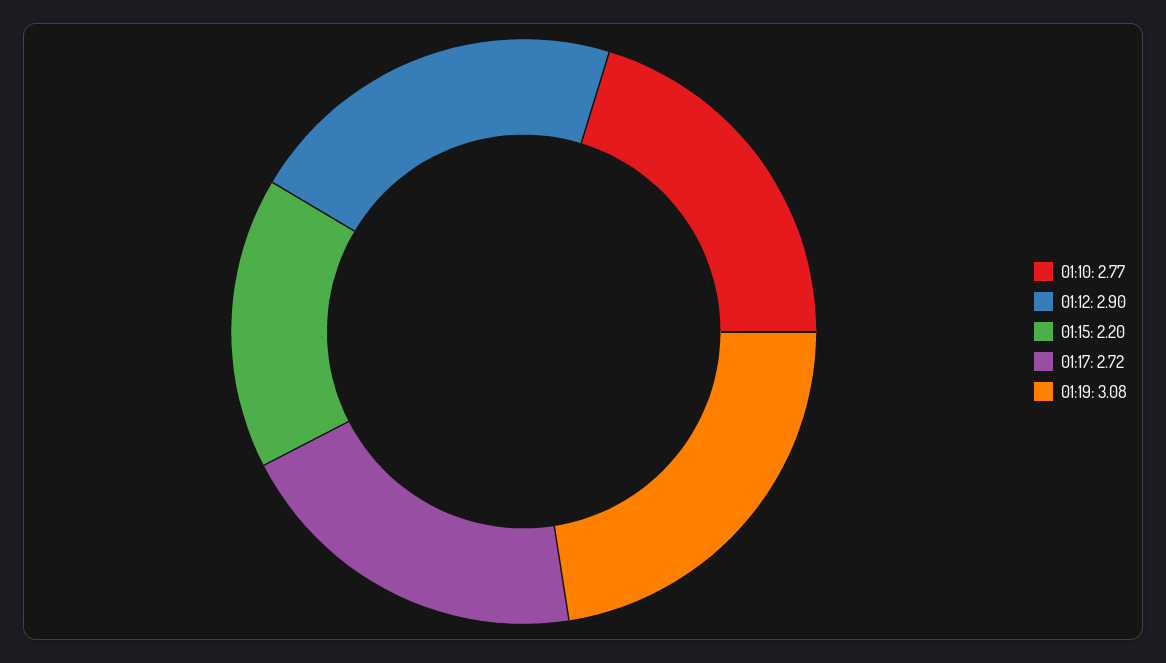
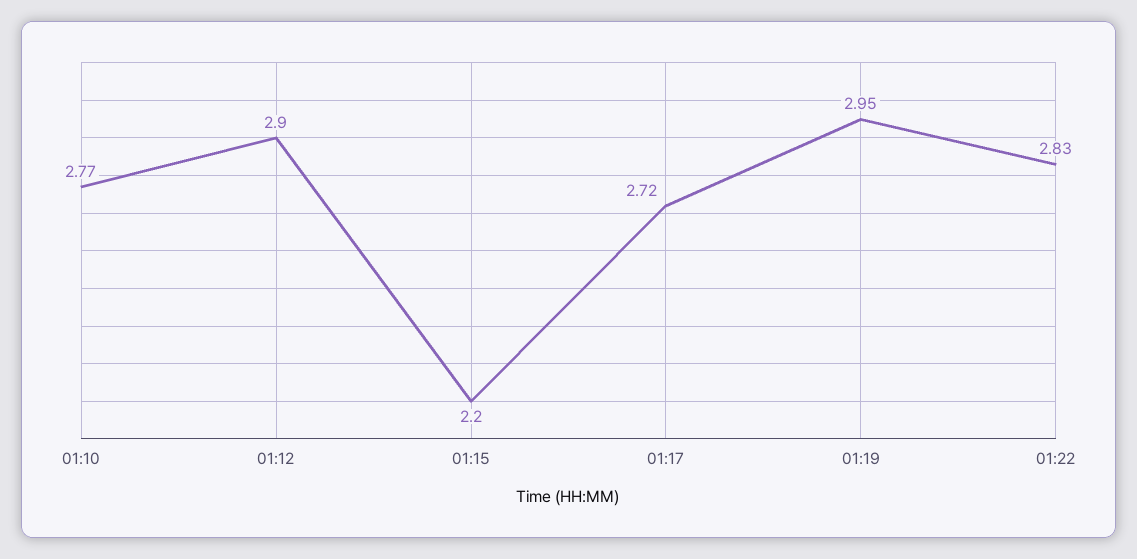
01:19: 3.08 -> 2.95
01:22: none -> 2.83

